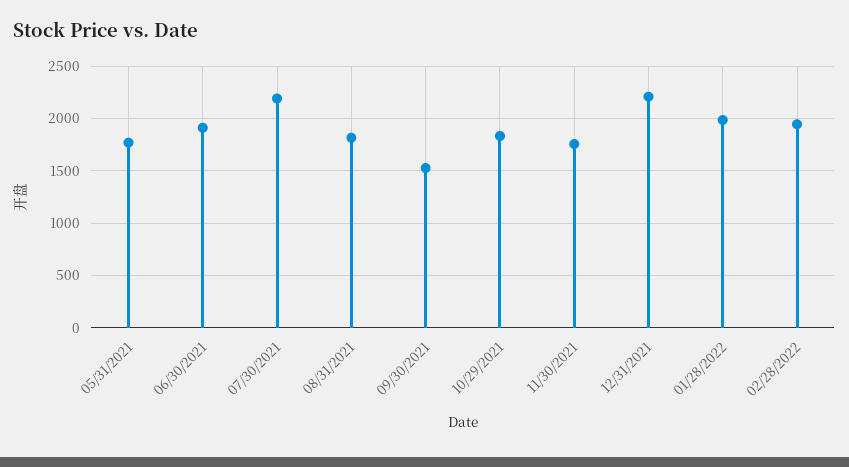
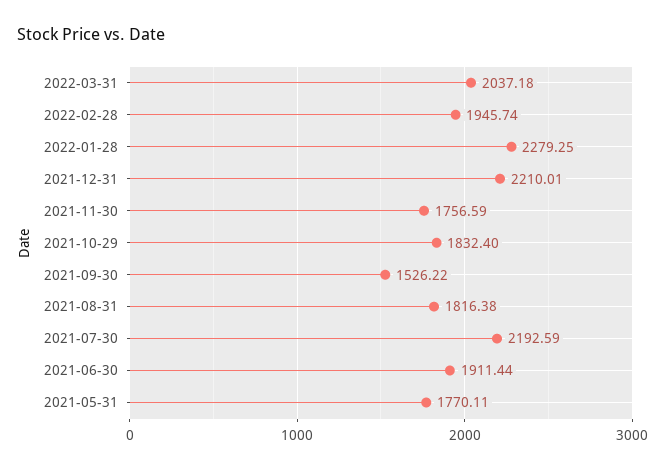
01/28/2022: 2000 -> 2279.25
2022-03-31: none -> 2037.18

